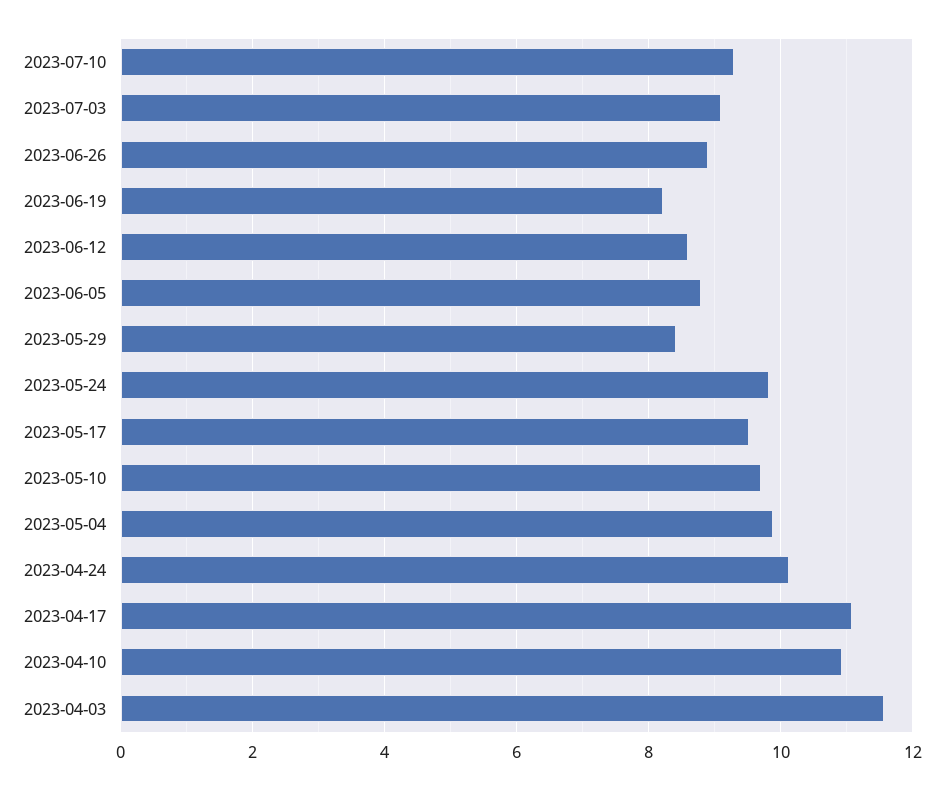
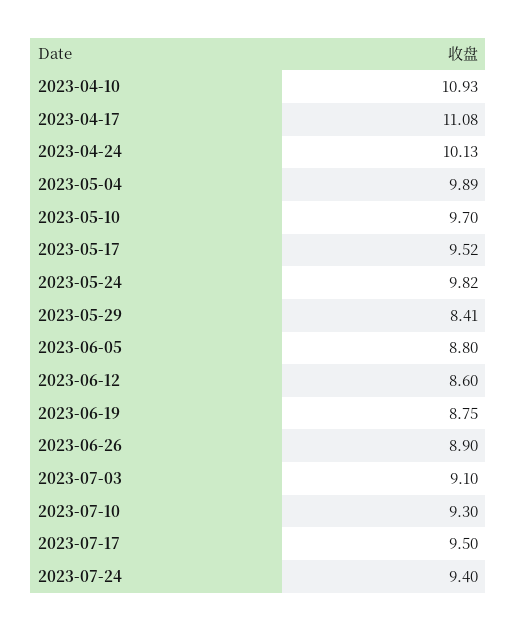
2023-06-19: 8.2 -> 8.75
2023-04-03: 11.6 -> none
2023-07-17: none -> 9.5
2023-07-24: none -> 9.4

